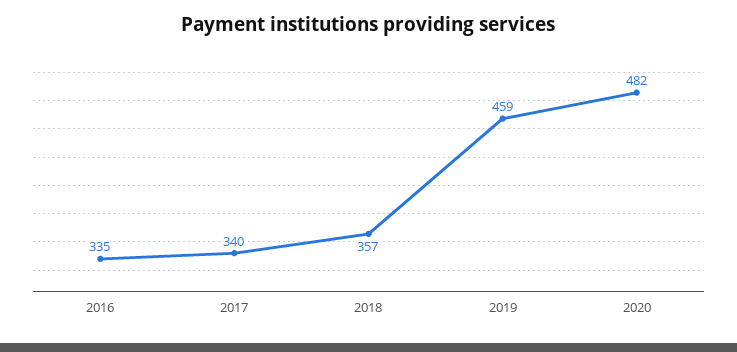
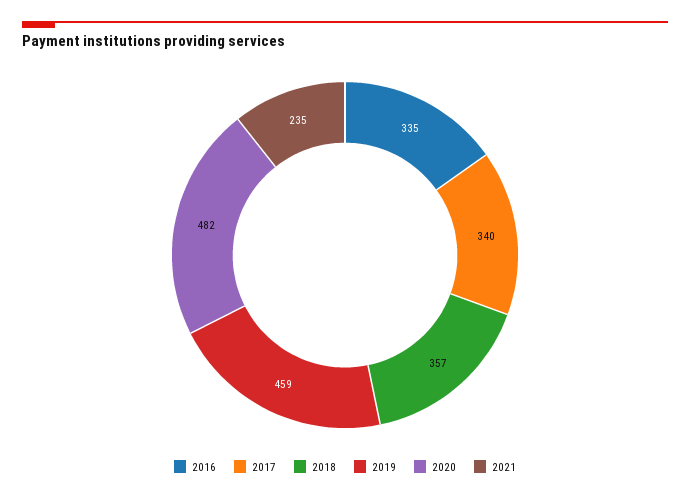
2021: none -> 235

